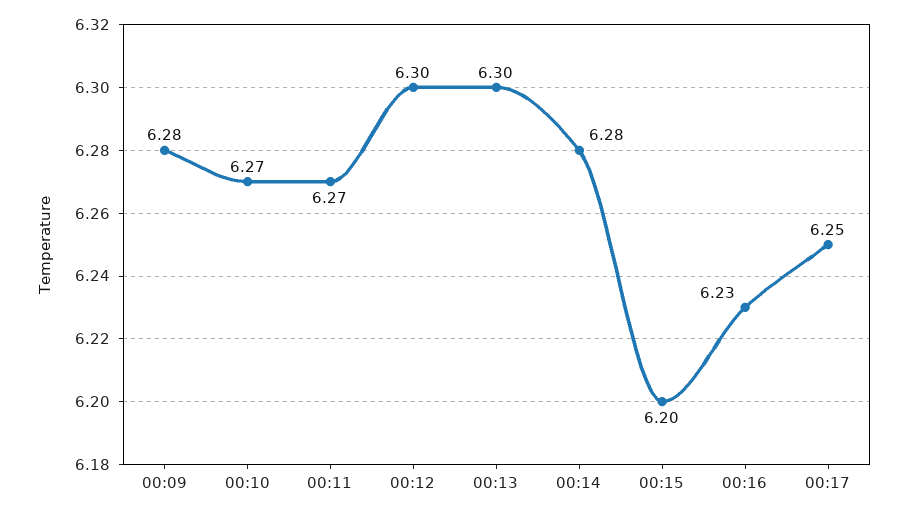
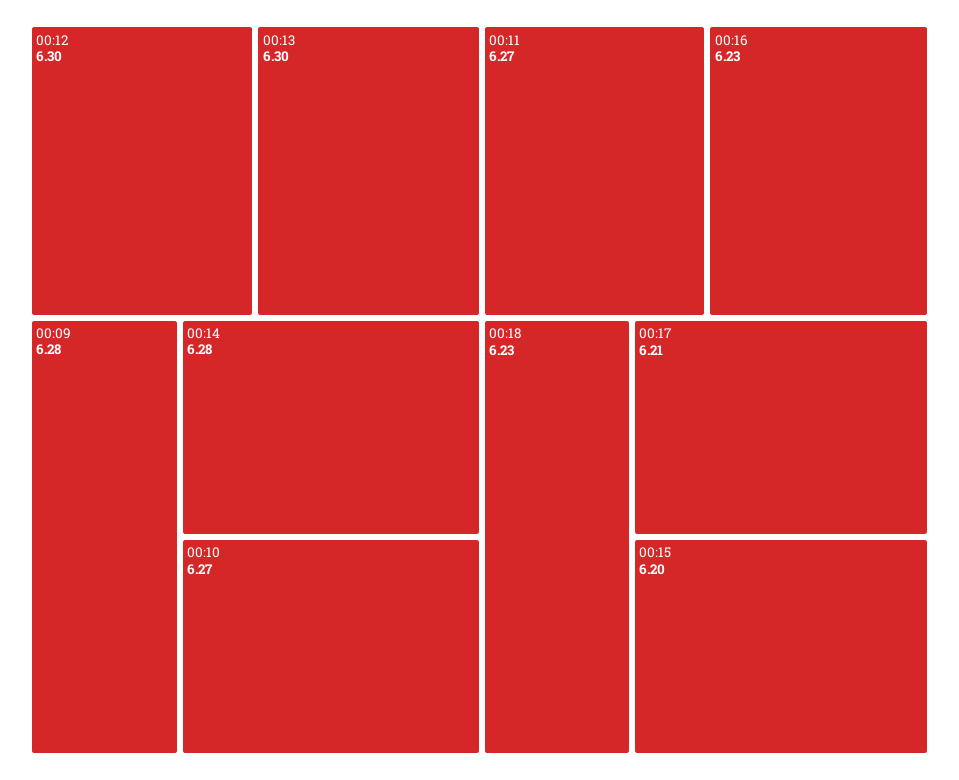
00:17: 6.25 -> 6.21
00:18: none -> 6.23

